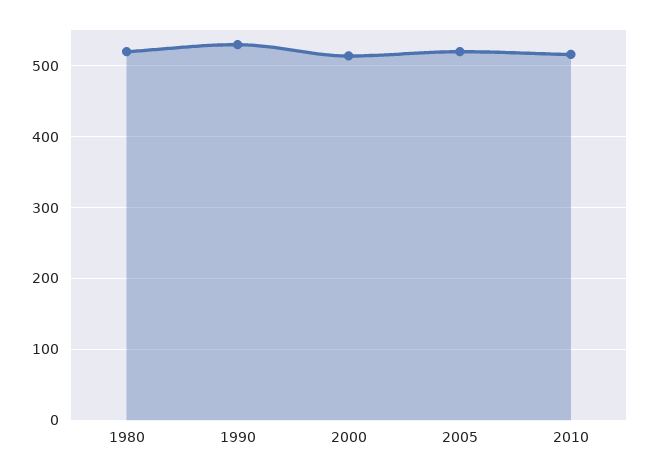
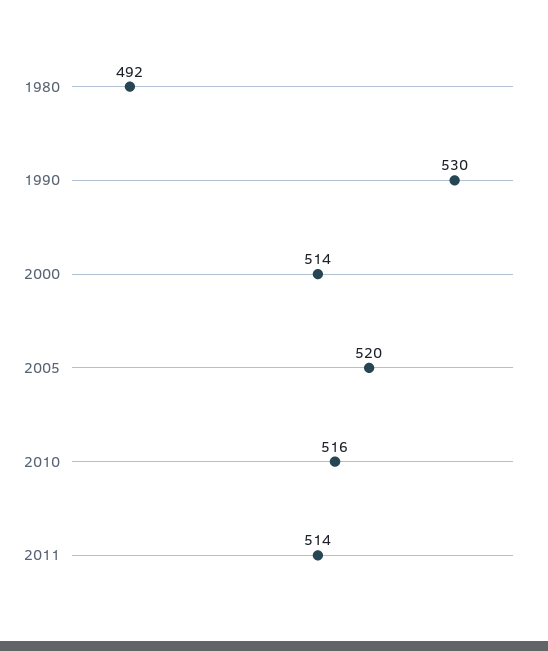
1980: 520 -> 492
2011: none -> 514

